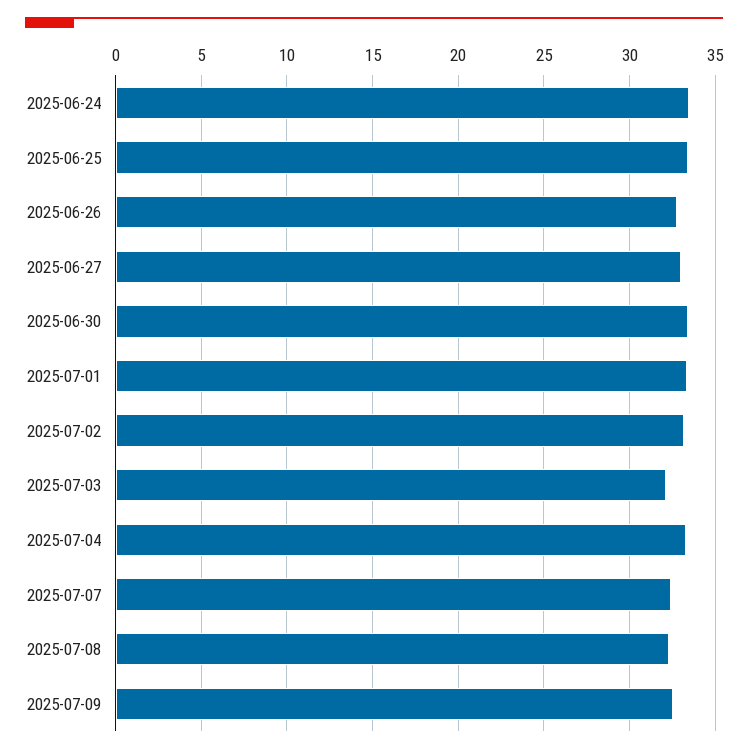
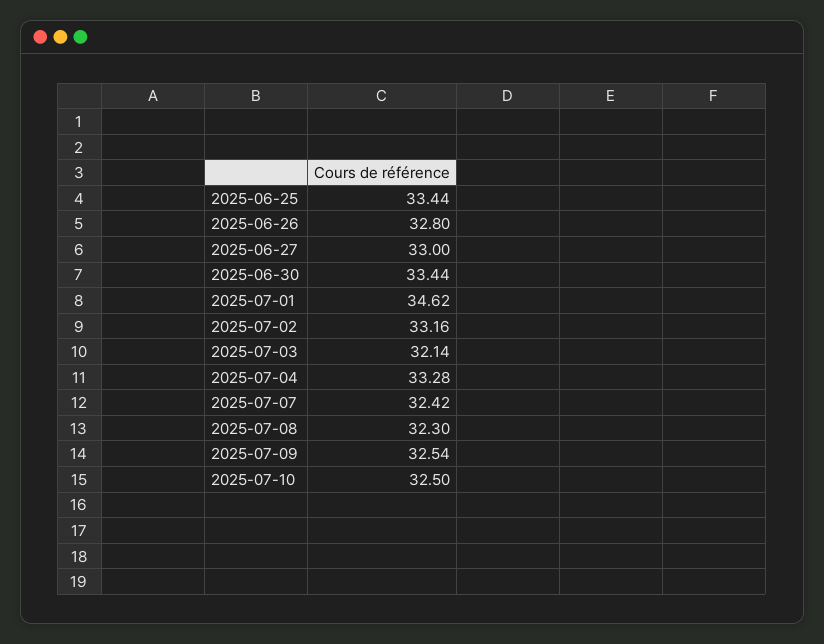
2025-06-24: 33.5 -> none
2025-07-01: 33.5 -> 34.62
2025-07-10: none -> 32.5

